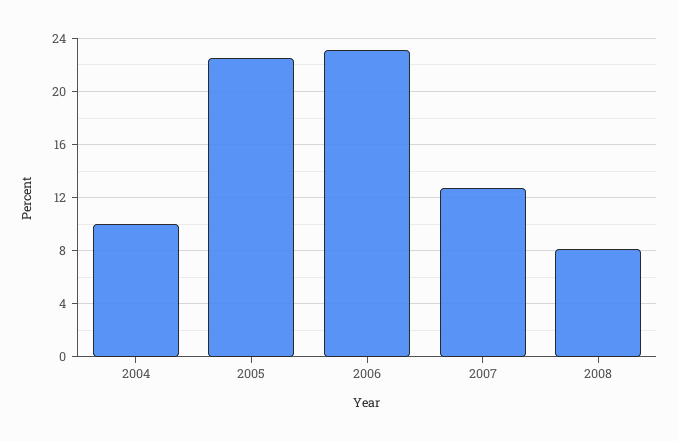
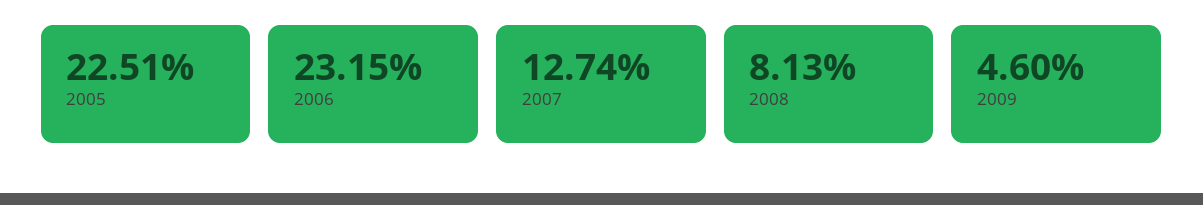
2004: 10 -> none
2009: none -> 4.6

